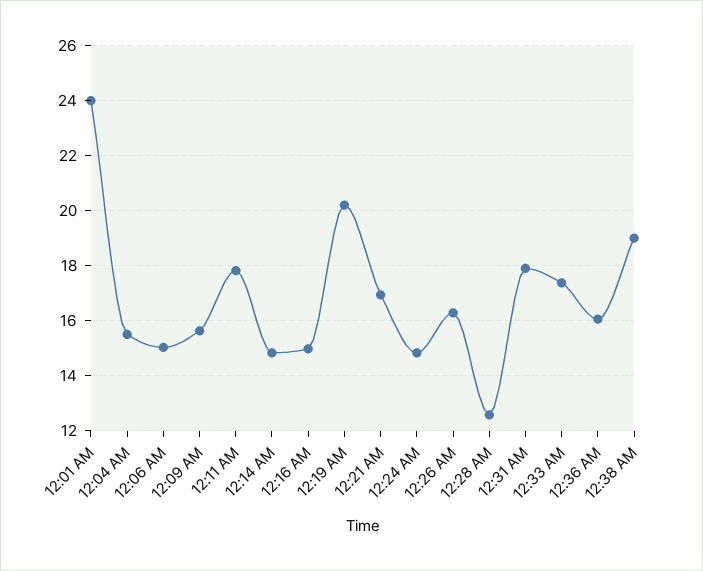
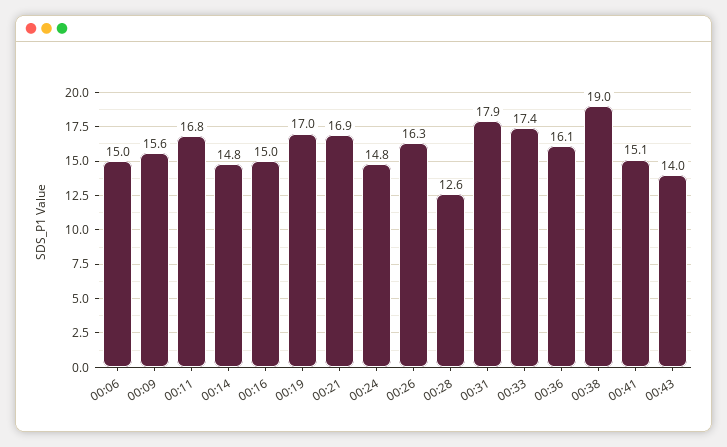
12:01 AM: 24 -> none
12:04 AM: 15.5 -> none
12:11 AM: 17.75 -> 16.8
12:19 AM: 20.25 -> 17
00:41: none -> 15.1
00:43: none -> 14

